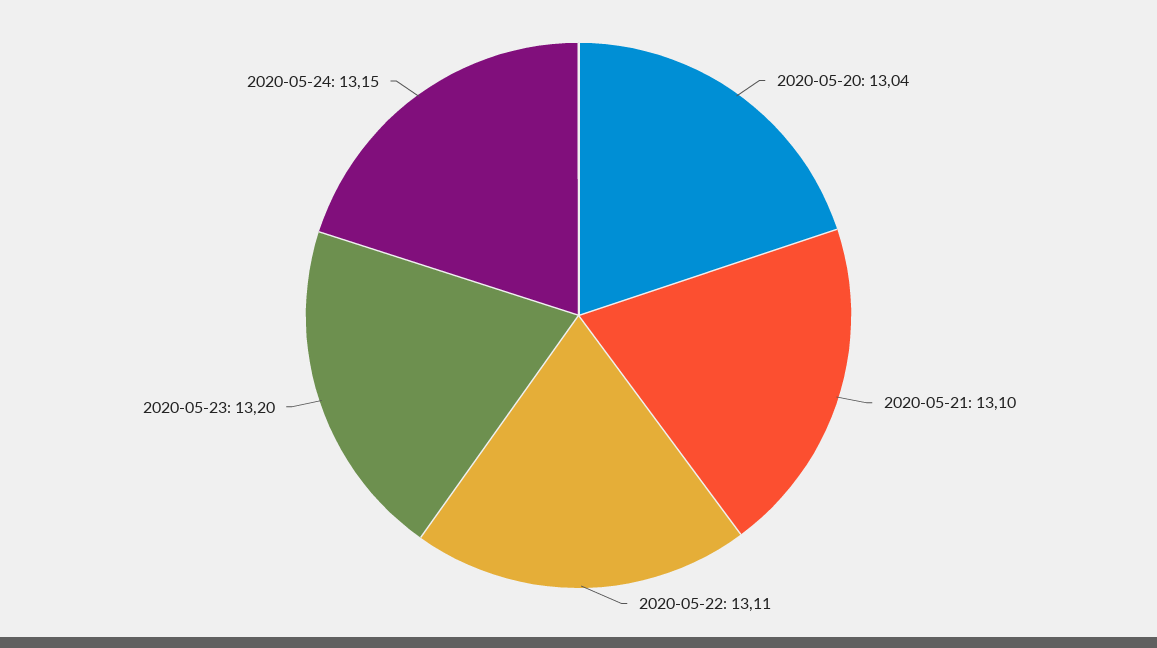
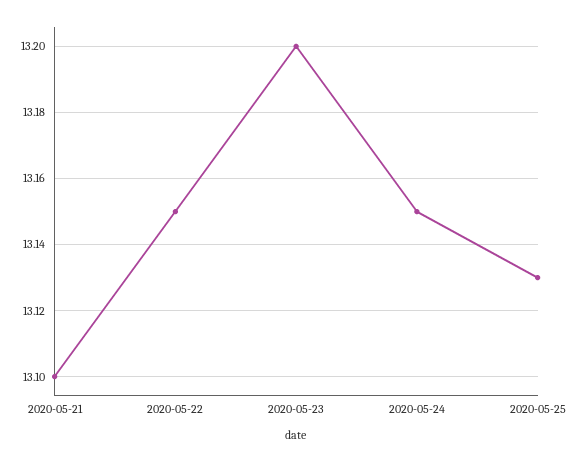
2020-05-20: 13.04 -> none
2020-05-22: 13.11 -> 13.15
2020-05-25: none -> 13.13

